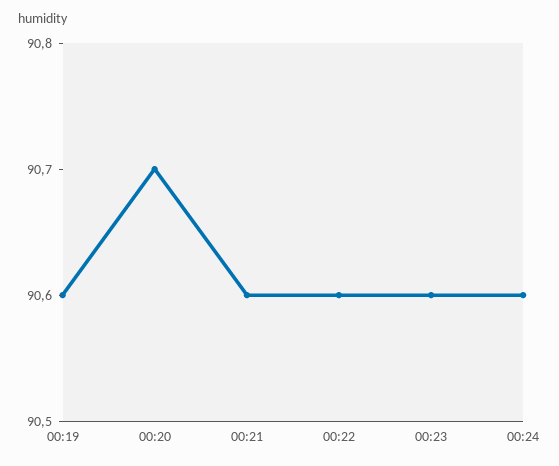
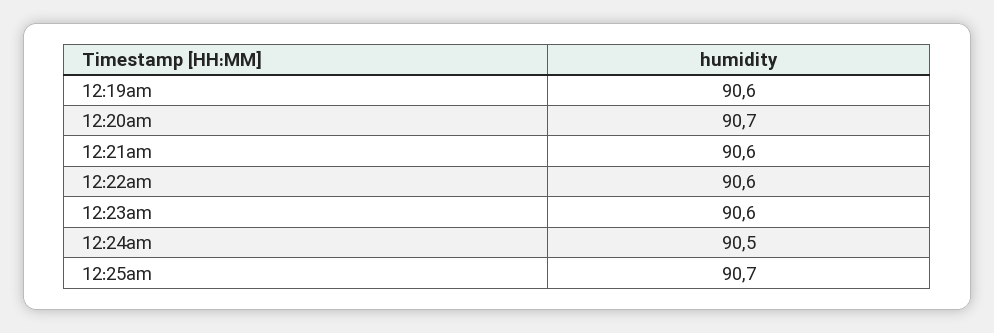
00:24: 90.6 -> 90.5
12:25am: none -> 90.7

